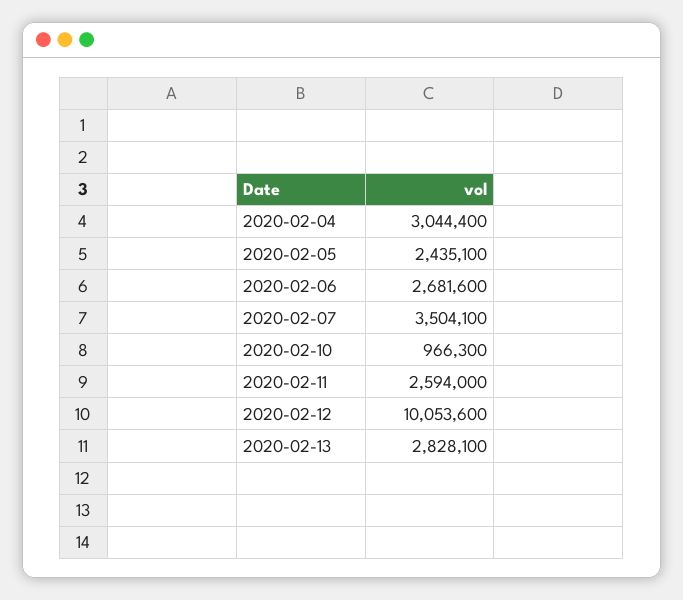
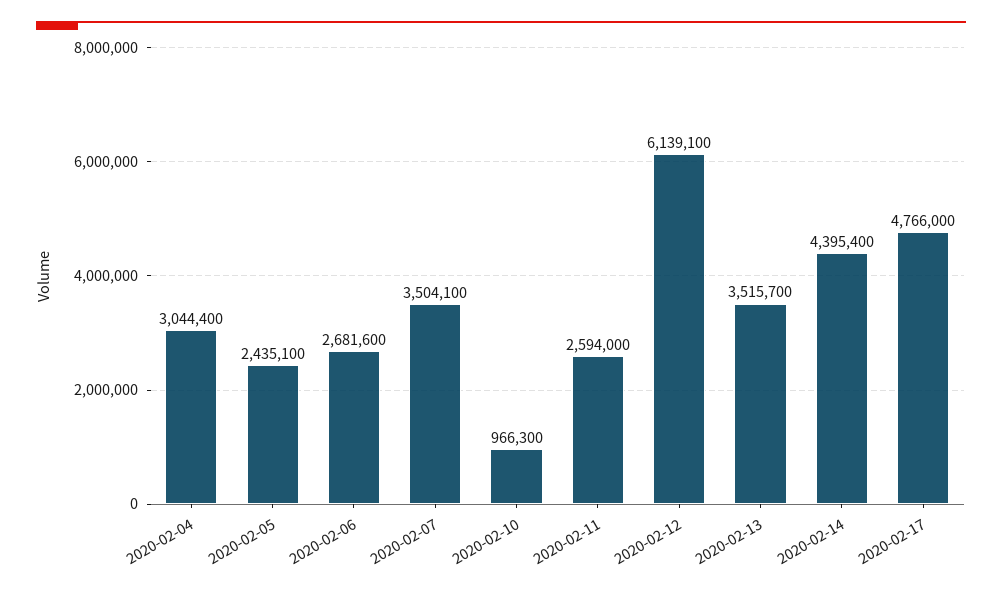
2020-02-12: 10053600 -> 6139100
2020-02-13: 2828100 -> 3515700
2020-02-14: none -> 4395400
2020-02-17: none -> 4766000

